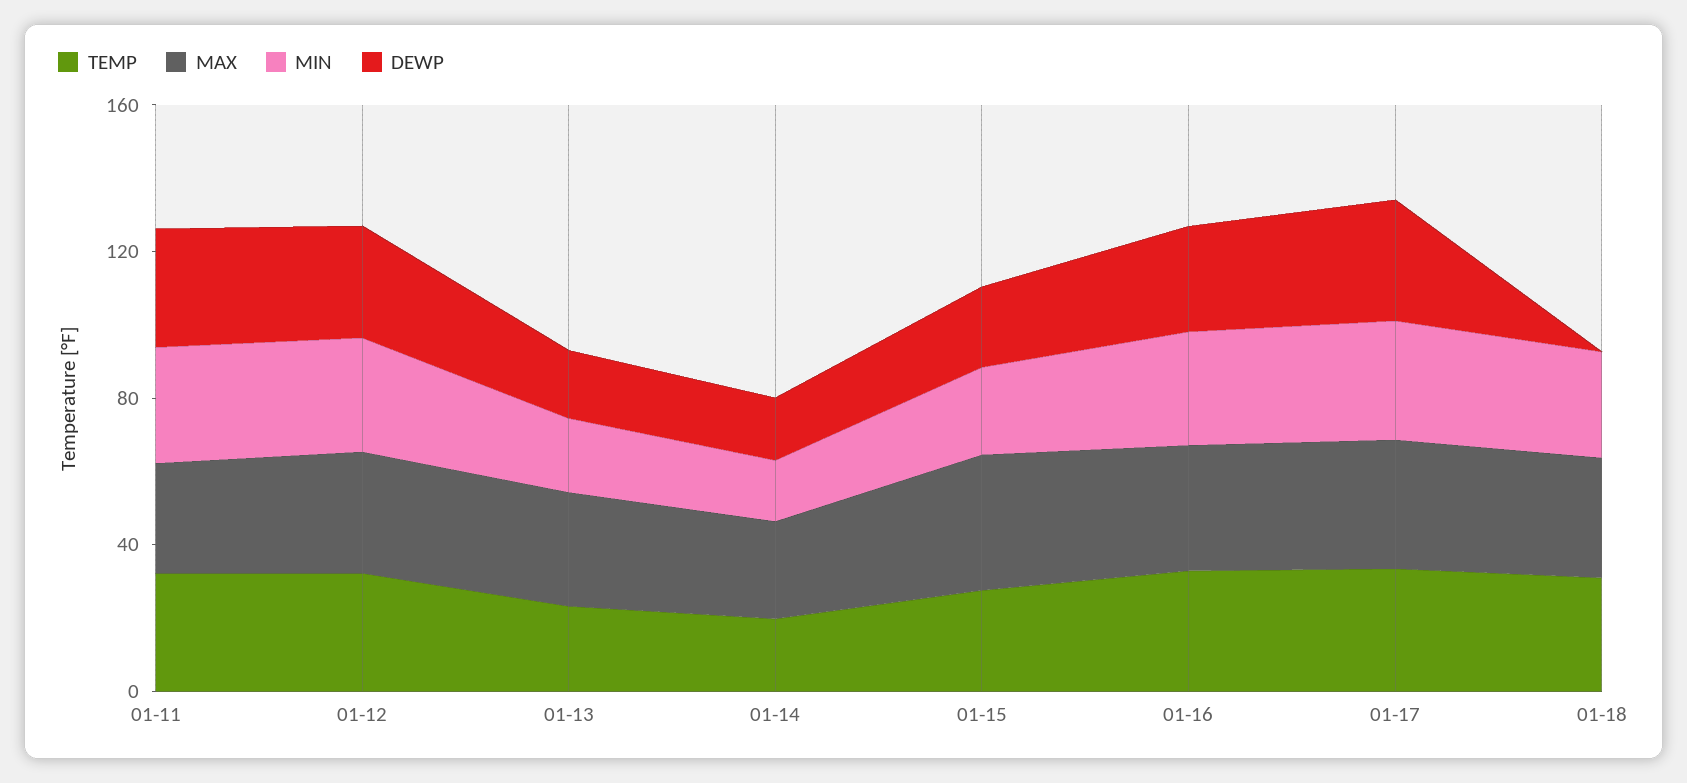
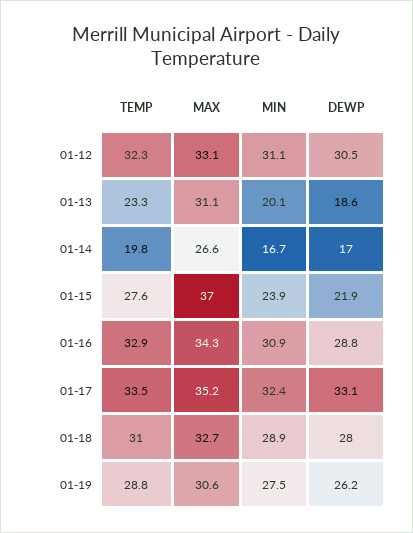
TEMP, 01-11: 30 -> none
MAX, 01-11: 30 -> none
MIN, 01-11: 30 -> none
DEWP, 01-11: 30 -> none
DEWP, 01-18: 0 -> 28
TEMP, 01-19: none -> 28.8
MAX, 01-19: none -> 30.6
MIN, 01-19: none -> 27.5
DEWP, 01-19: none -> 26.2

